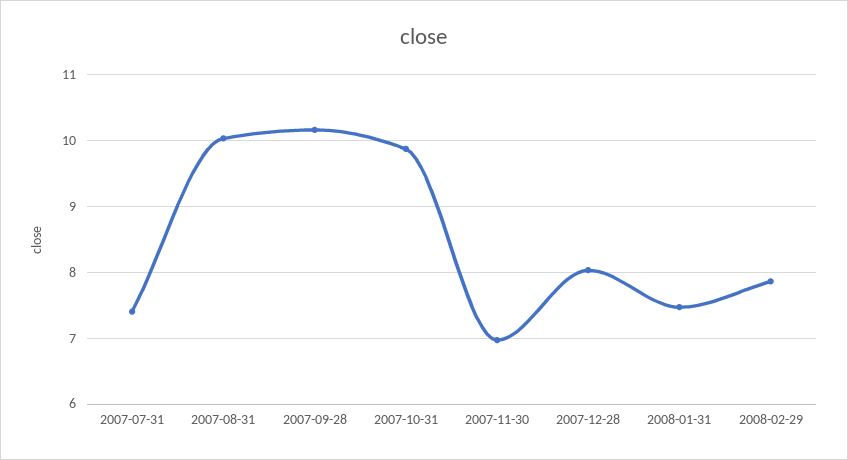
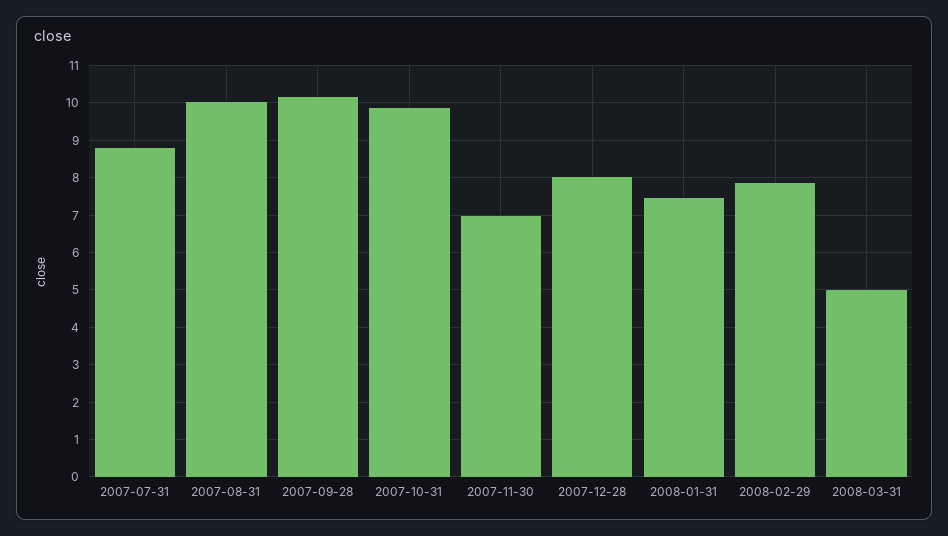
2007-07-31: 7.4 -> 8.8
2008-03-31: none -> 5

